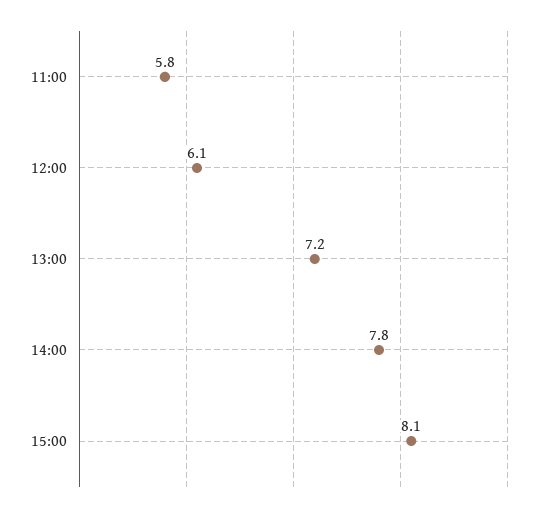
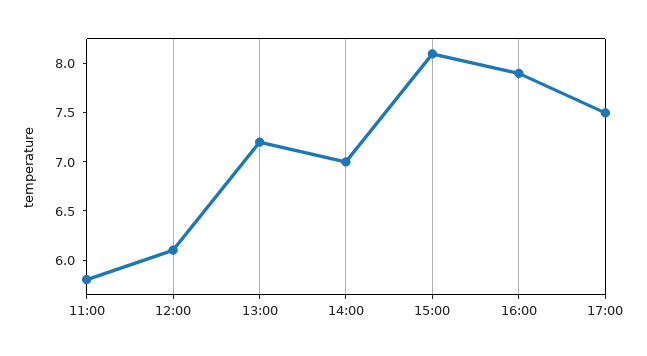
14:00: 7.8 -> 7
16:00: none -> 7.9
17:00: none -> 7.5

